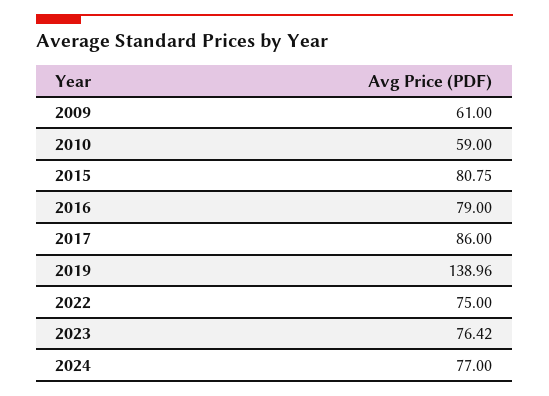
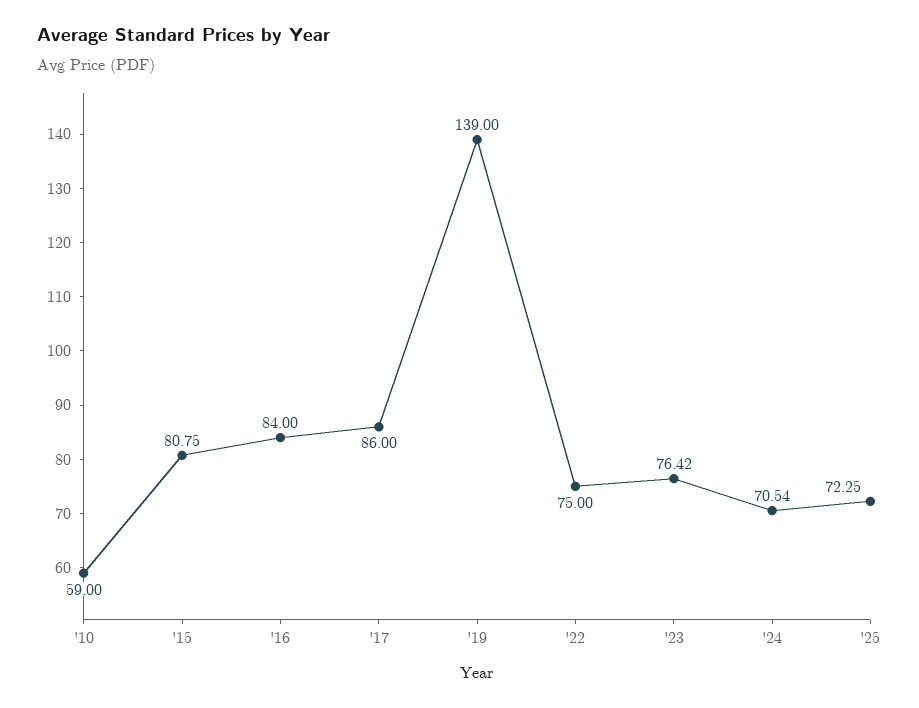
2009: 61 -> none
2016: 79 -> 84
2019: 138.96 -> 139
2024: 77 -> 70.54
'25: none -> 72.25

